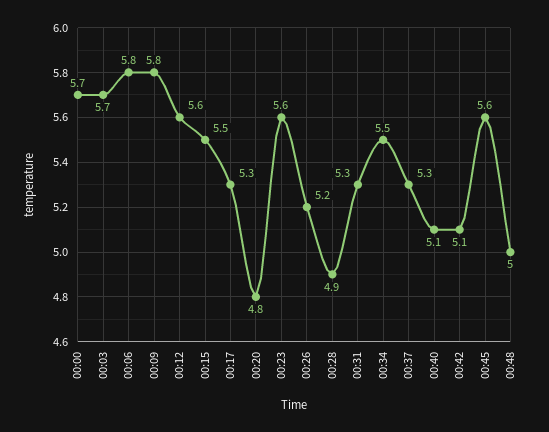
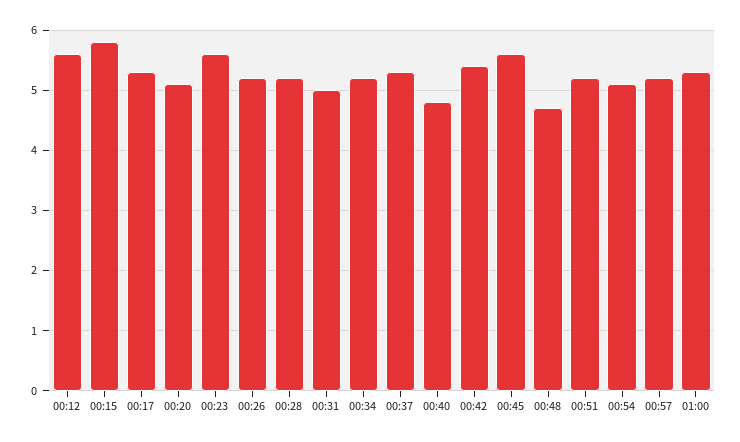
00:00: 5.7 -> none
00:03: 5.7 -> none
00:06: 5.8 -> none
00:09: 5.8 -> none
00:15: 5.5 -> 5.8
00:20: 4.8 -> 5.1
00:28: 4.9 -> 5.2
00:31: 5.3 -> 5
00:34: 5.5 -> 5.2
00:40: 5.1 -> 4.8
00:42: 5.1 -> 5.4
00:48: 5 -> 4.7
00:51: none -> 5.2
00:54: none -> 5.1
00:57: none -> 5.2
01:00: none -> 5.3

